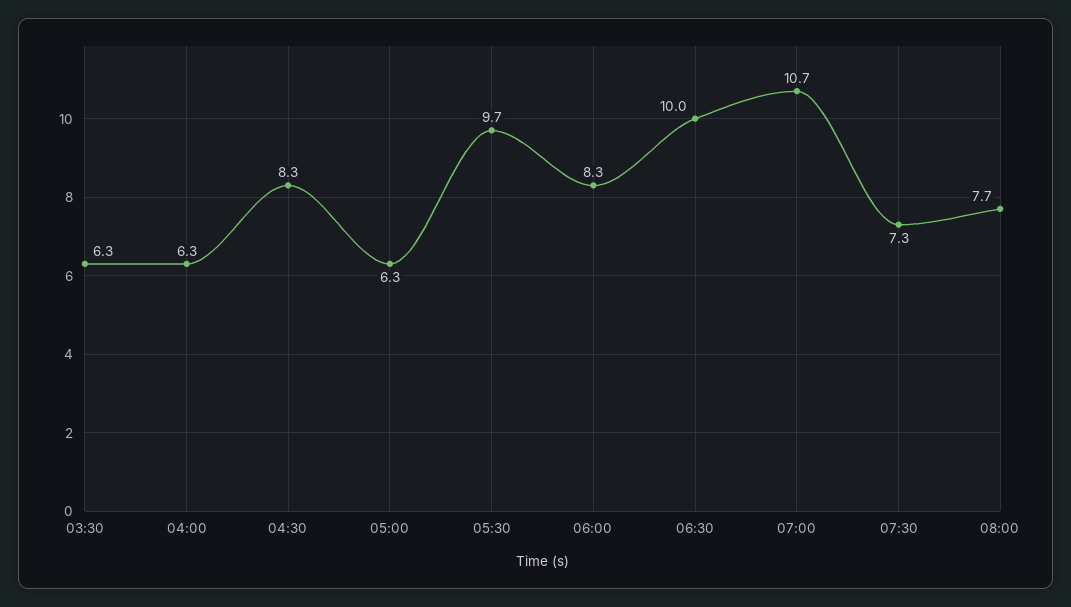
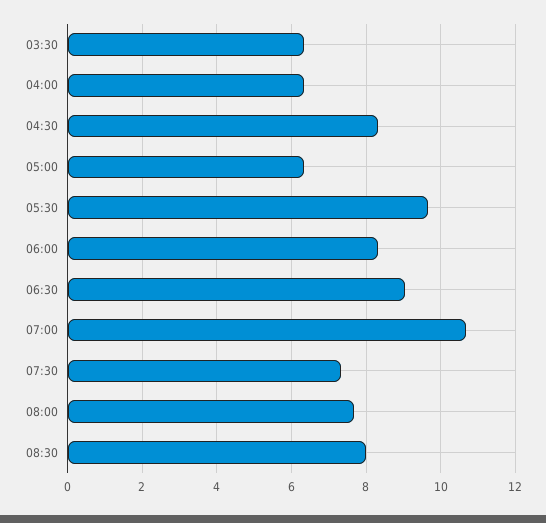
06:30: 10 -> 9
08:30: none -> 8

